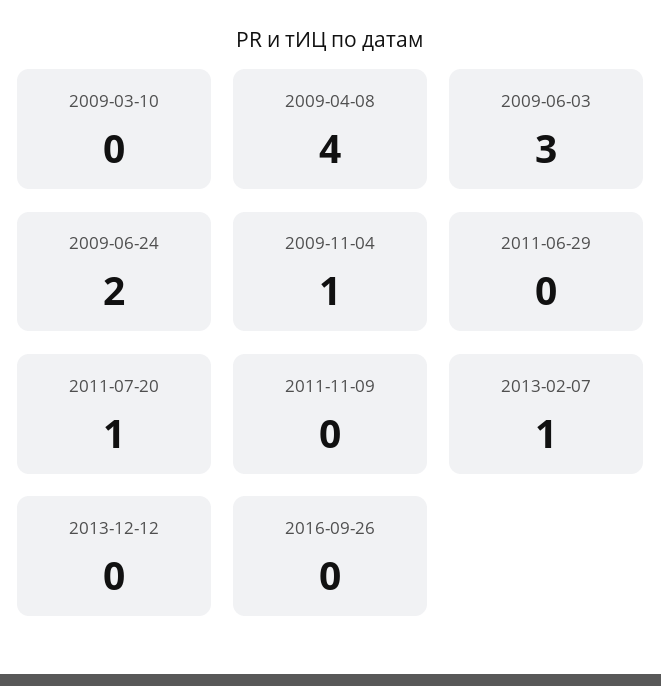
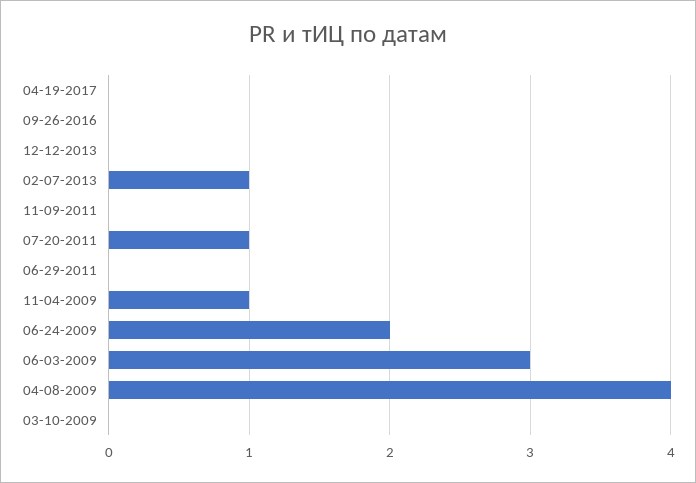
04-19-2017: none -> 0

